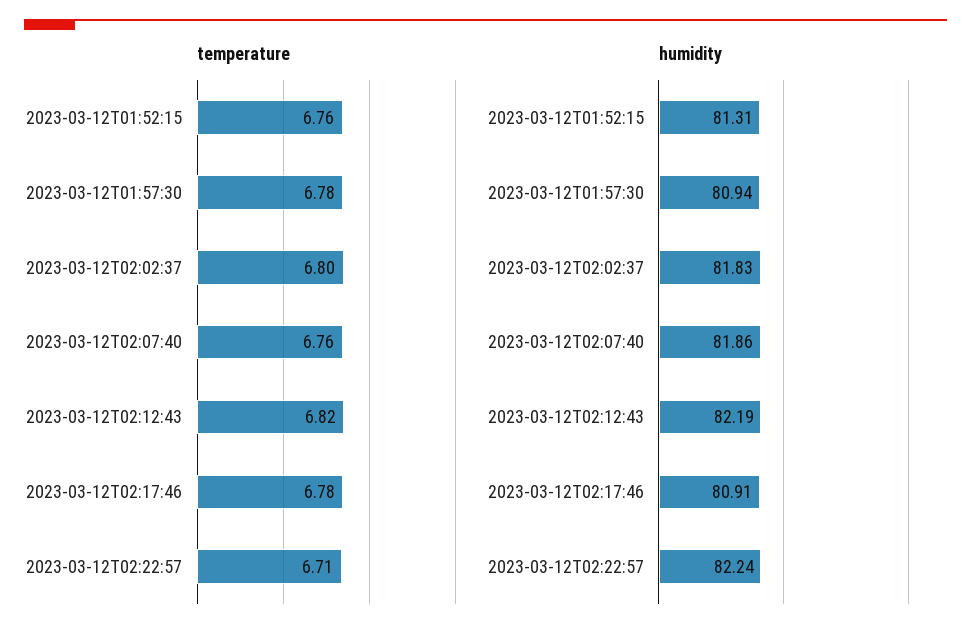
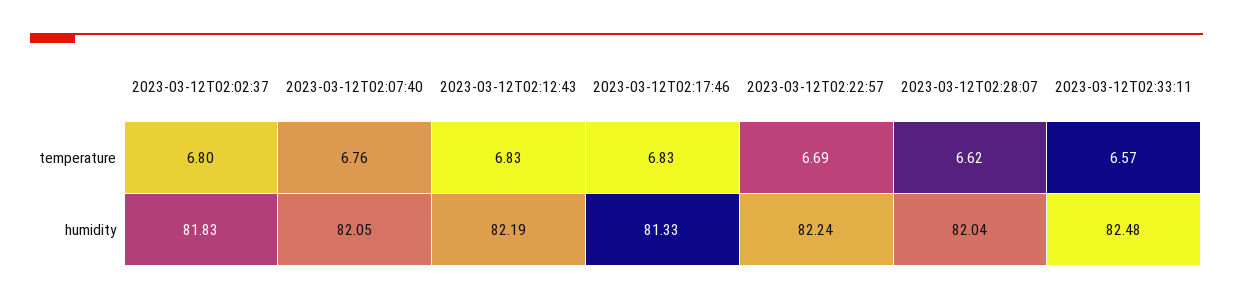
temperature, 2023-03-12T01:52:15: 6.76 -> none
temperature, 2023-03-12T01:57:30: 6.78 -> none
temperature, 2023-03-12T02:12:43: 6.82 -> 6.83
temperature, 2023-03-12T02:17:46: 6.78 -> 6.83
temperature, 2023-03-12T02:22:57: 6.71 -> 6.69
humidity, 2023-03-12T01:52:15: 81.31 -> none
humidity, 2023-03-12T01:57:30: 80.94 -> none
humidity, 2023-03-12T02:07:40: 81.86 -> 82.05
humidity, 2023-03-12T02:17:46: 80.91 -> 81.33
temperature, 2023-03-12T02:28:07: none -> 6.62
temperature, 2023-03-12T02:33:11: none -> 6.57
humidity, 2023-03-12T02:28:07: none -> 82.04
humidity, 2023-03-12T02:33:11: none -> 82.48

